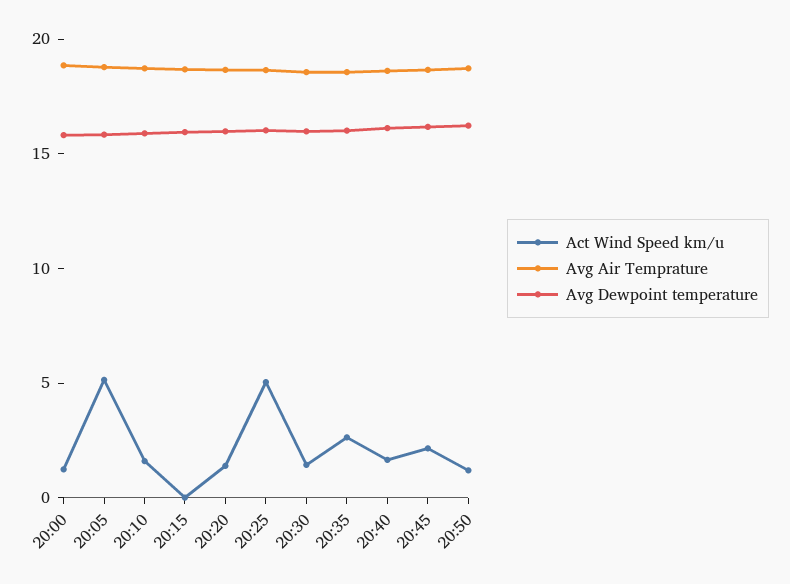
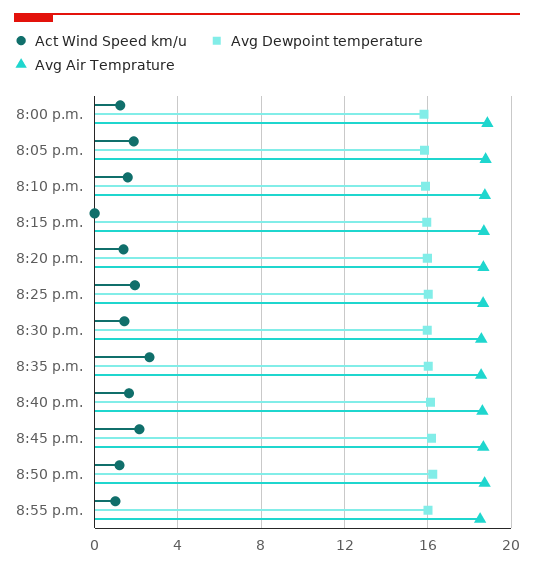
Act Wind Speed km/u, 20:05: 5 -> 2
Act Wind Speed km/u, 20:25: 5 -> 2
Act Wind Speed km/u, 8:55 p.m.: none -> 1
Avg Dewpoint temperature, 8:55 p.m.: none -> 16
Avg Air Temprature, 8:55 p.m.: none -> 18.5

